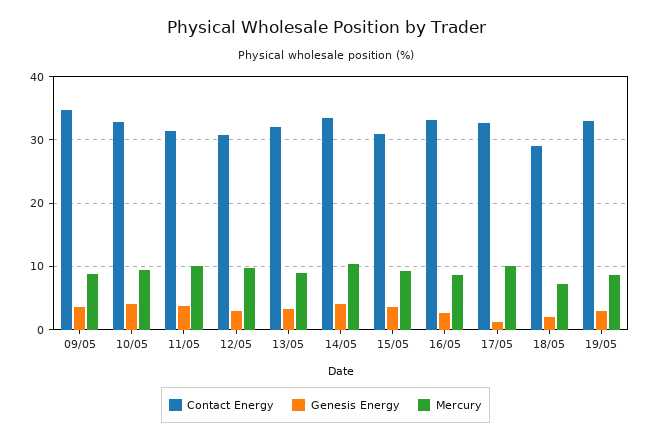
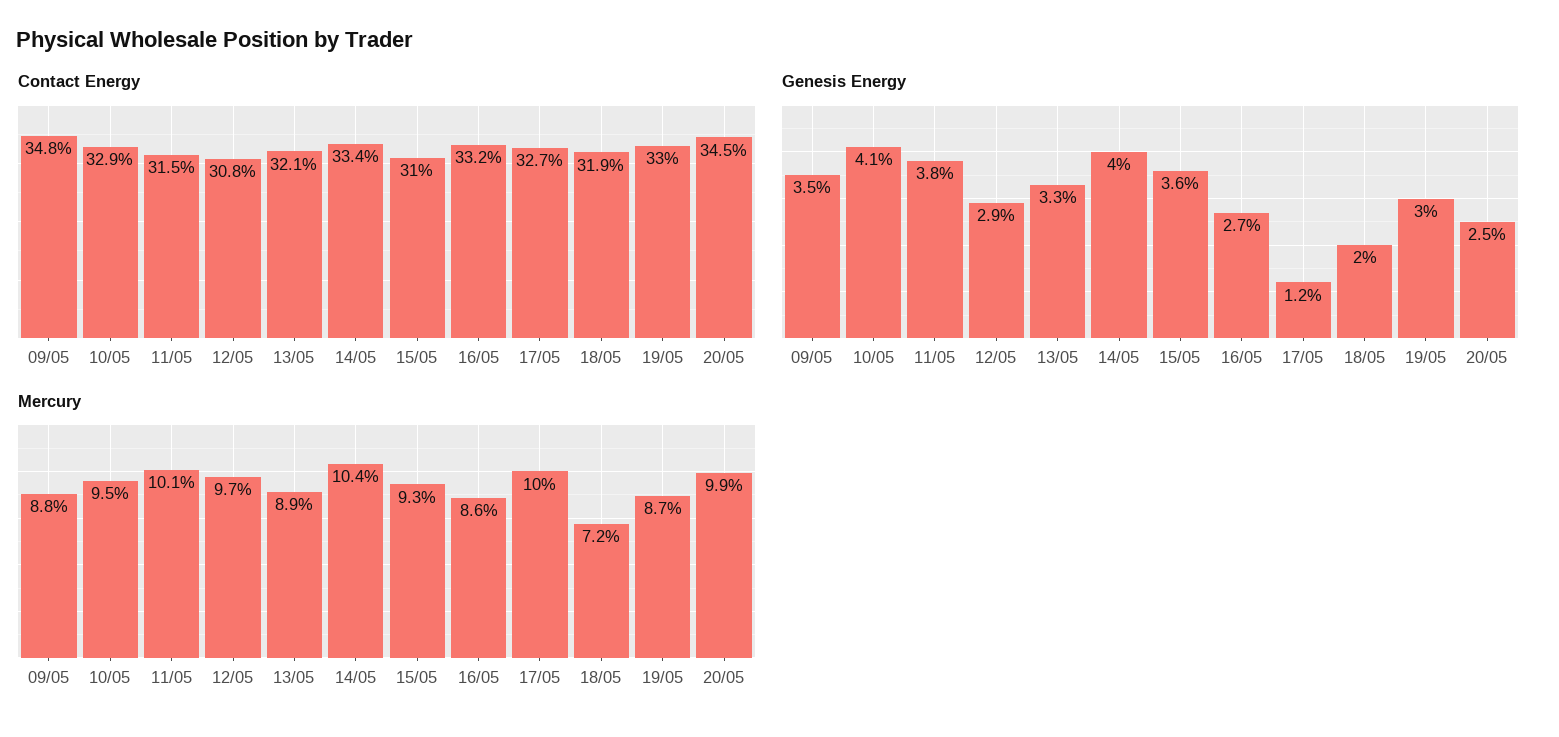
Contact Energy, 18/05: 29 -> 31.9
Contact Energy, 20/05: none -> 34.5
Genesis Energy, 20/05: none -> 2.5
Mercury, 20/05: none -> 9.9

